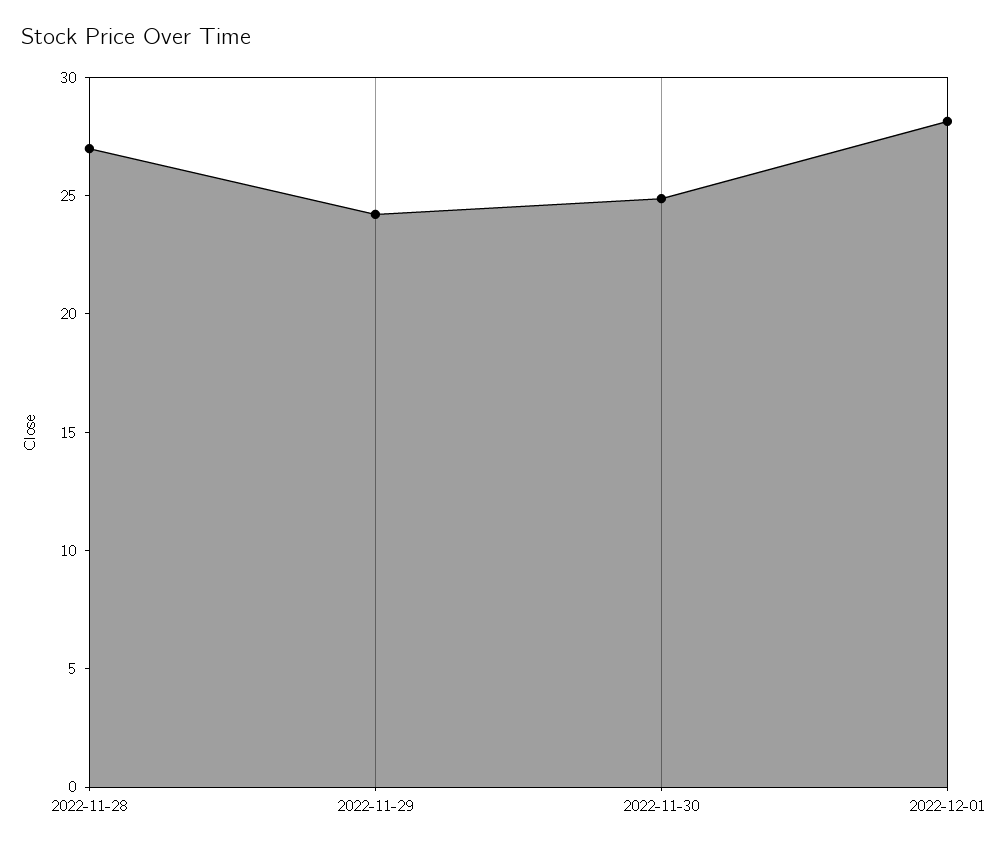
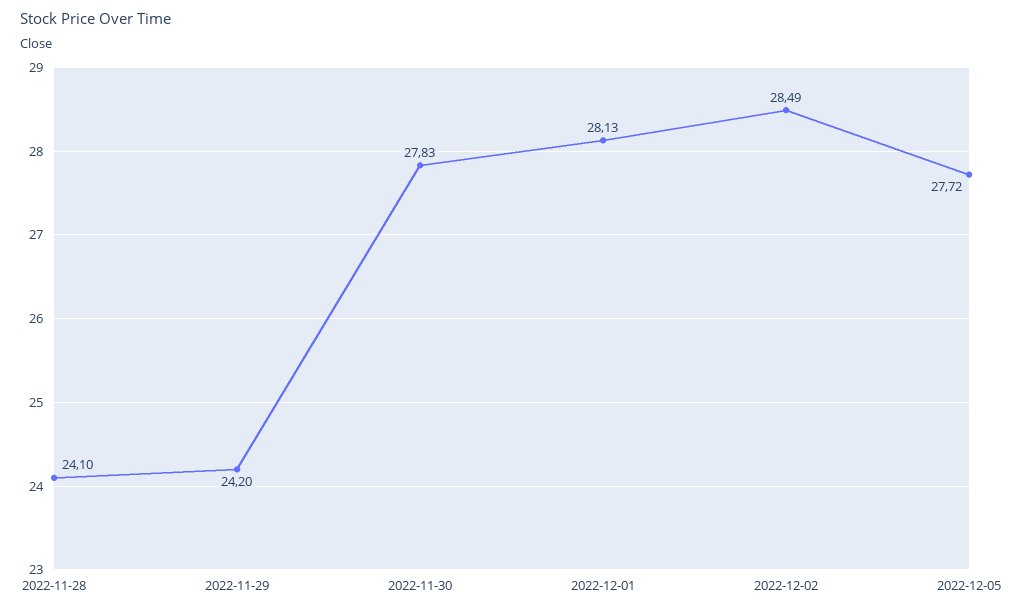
2022-11-28: 27 -> 24.1
2022-11-30: 25 -> 27.83
2022-12-02: none -> 28.49
2022-12-05: none -> 27.72

